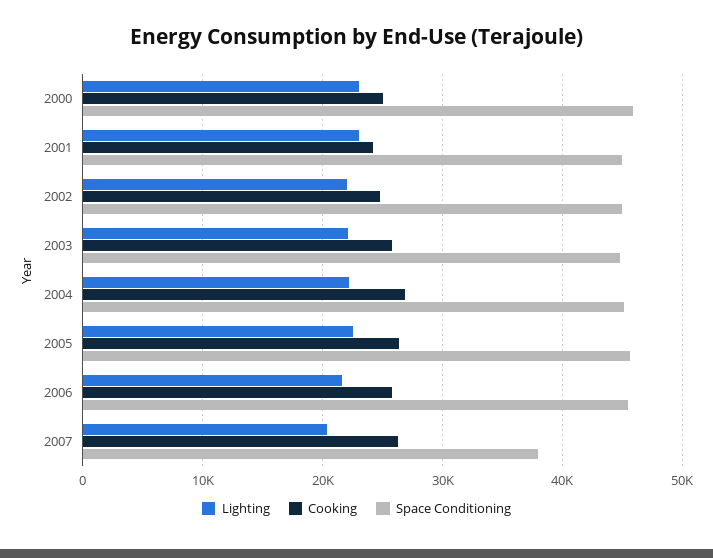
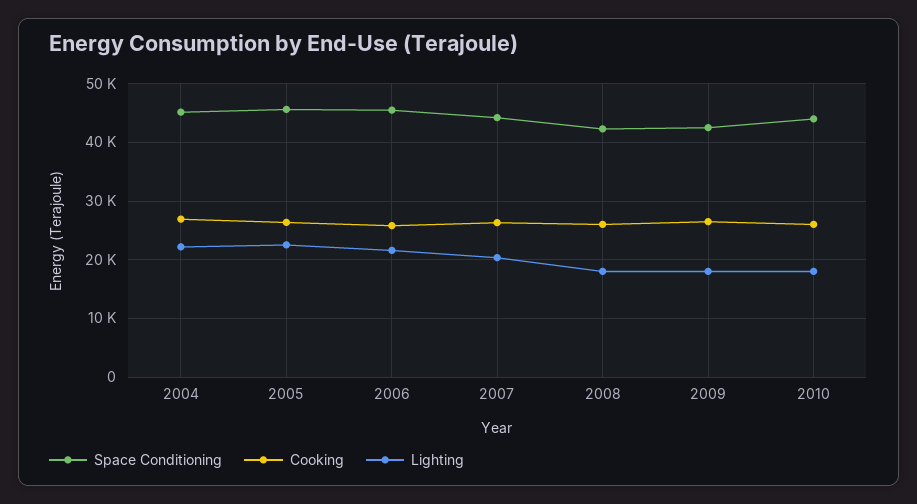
Lighting, 2000: 23000 -> none
Cooking, 2000: 25000 -> none
Space Conditioning, 2000: 46000 -> none
Lighting, 2001: 23000 -> none
Cooking, 2001: 24000 -> none
Space Conditioning, 2001: 45000 -> none
Lighting, 2002: 22000 -> none
Cooking, 2002: 25000 -> none
Space Conditioning, 2002: 45000 -> none
Lighting, 2003: 22000 -> none
Cooking, 2003: 26000 -> none
Space Conditioning, 2003: 45000 -> none
Space Conditioning, 2007: 38000 -> 44000
Space Conditioning, 2008: none -> 42000
Cooking, 2008: none -> 26000
Lighting, 2008: none -> 18000
Space Conditioning, 2009: none -> 42000
Cooking, 2009: none -> 26000
Lighting, 2009: none -> 18000
Space Conditioning, 2010: none -> 44000
Cooking, 2010: none -> 26000
Lighting, 2010: none -> 18000

